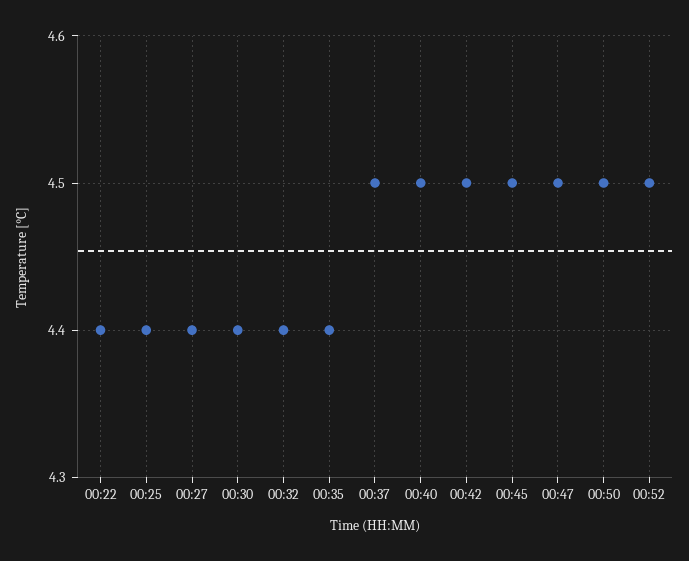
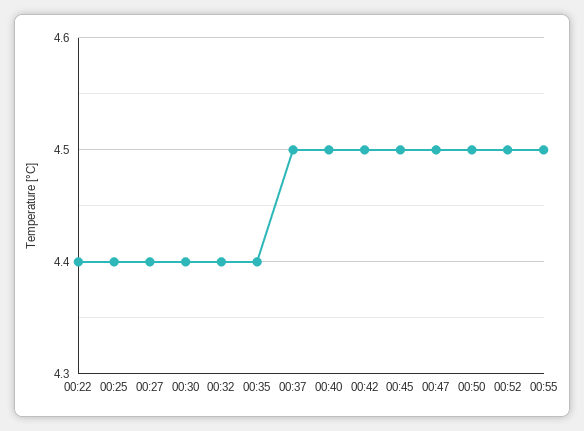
00:55: none -> 4.5

